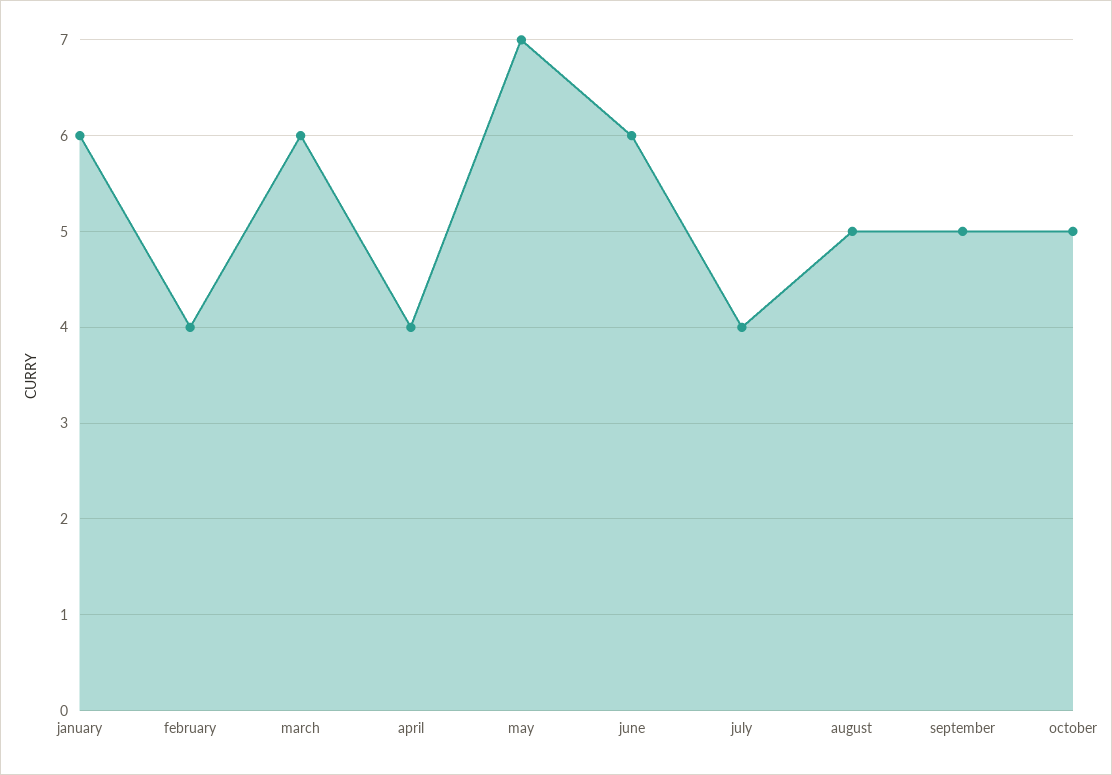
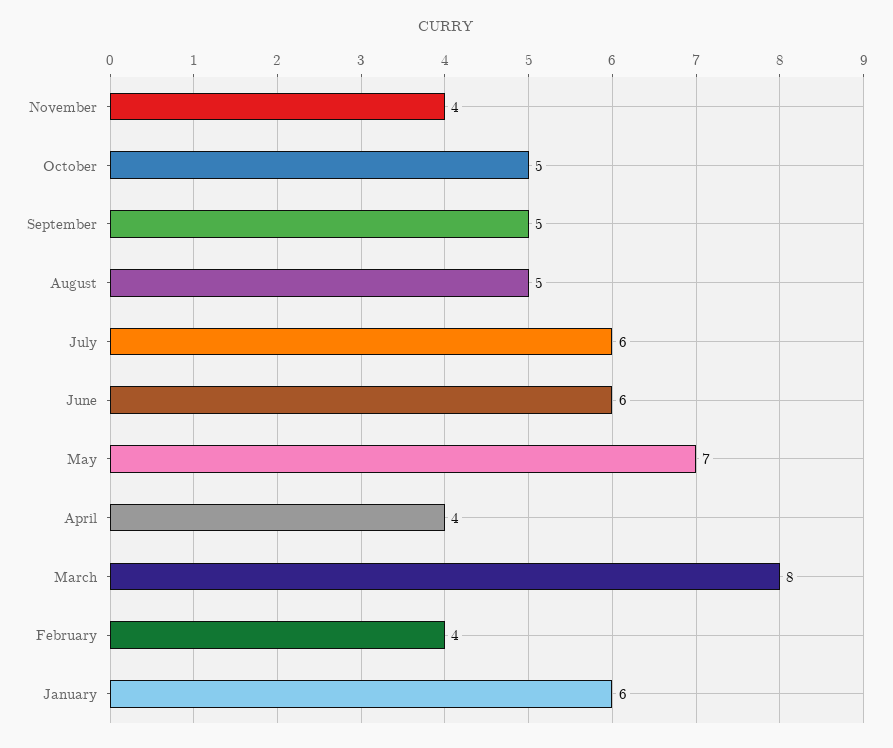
march: 6 -> 8
july: 4 -> 6
November: none -> 4

